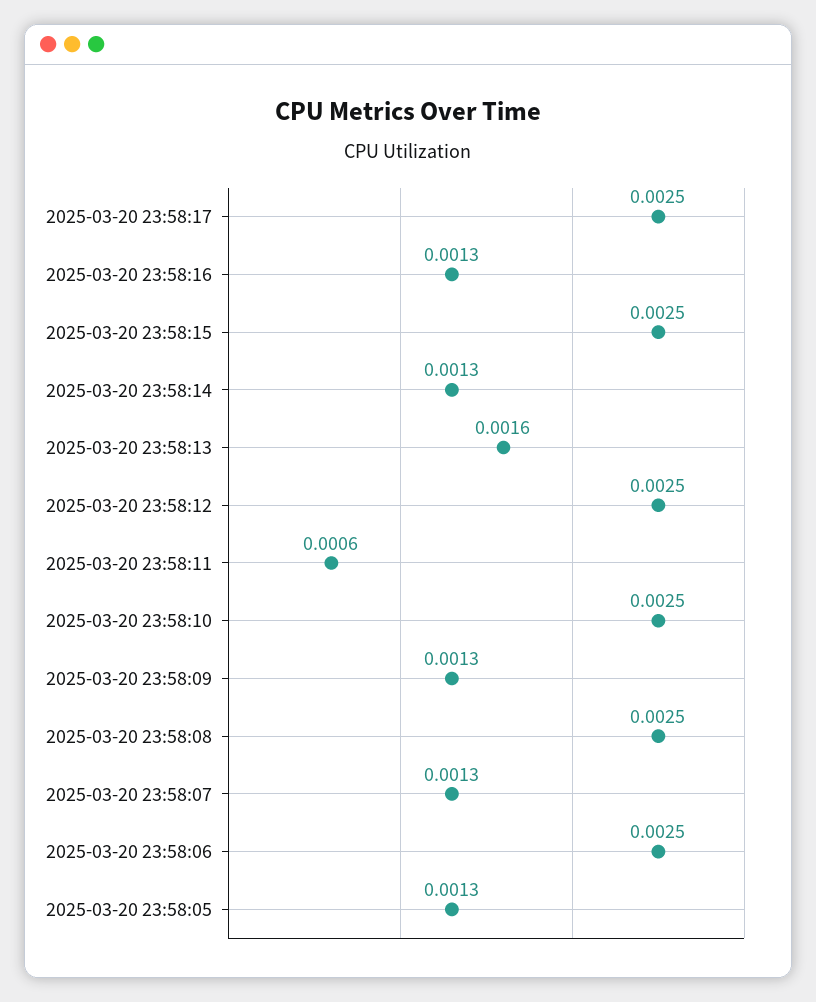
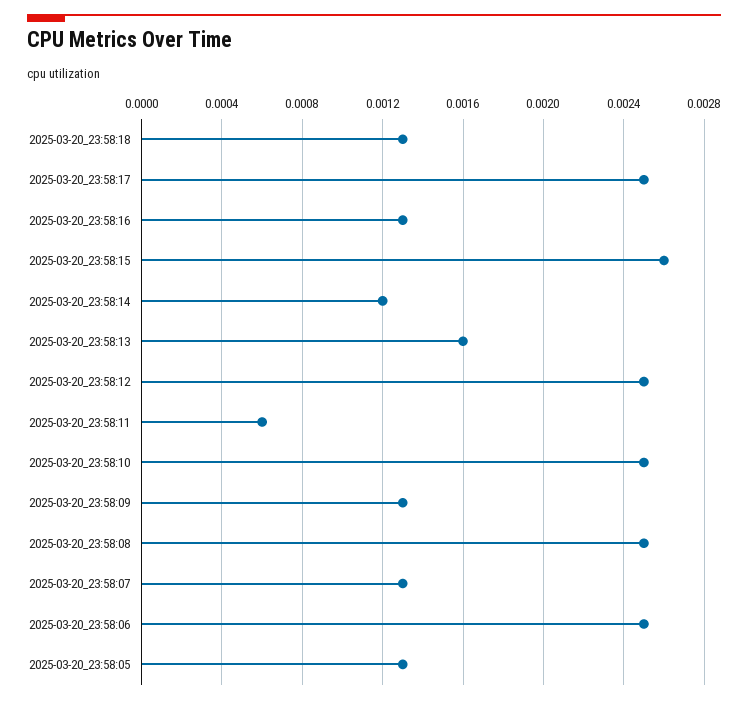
2025-03-20 23:58:15: 0.0025 -> 0.0026
2025-03-20 23:58:14: 0.0013 -> 0.0012
2025-03-20_23:58:18: none -> 0.0013

